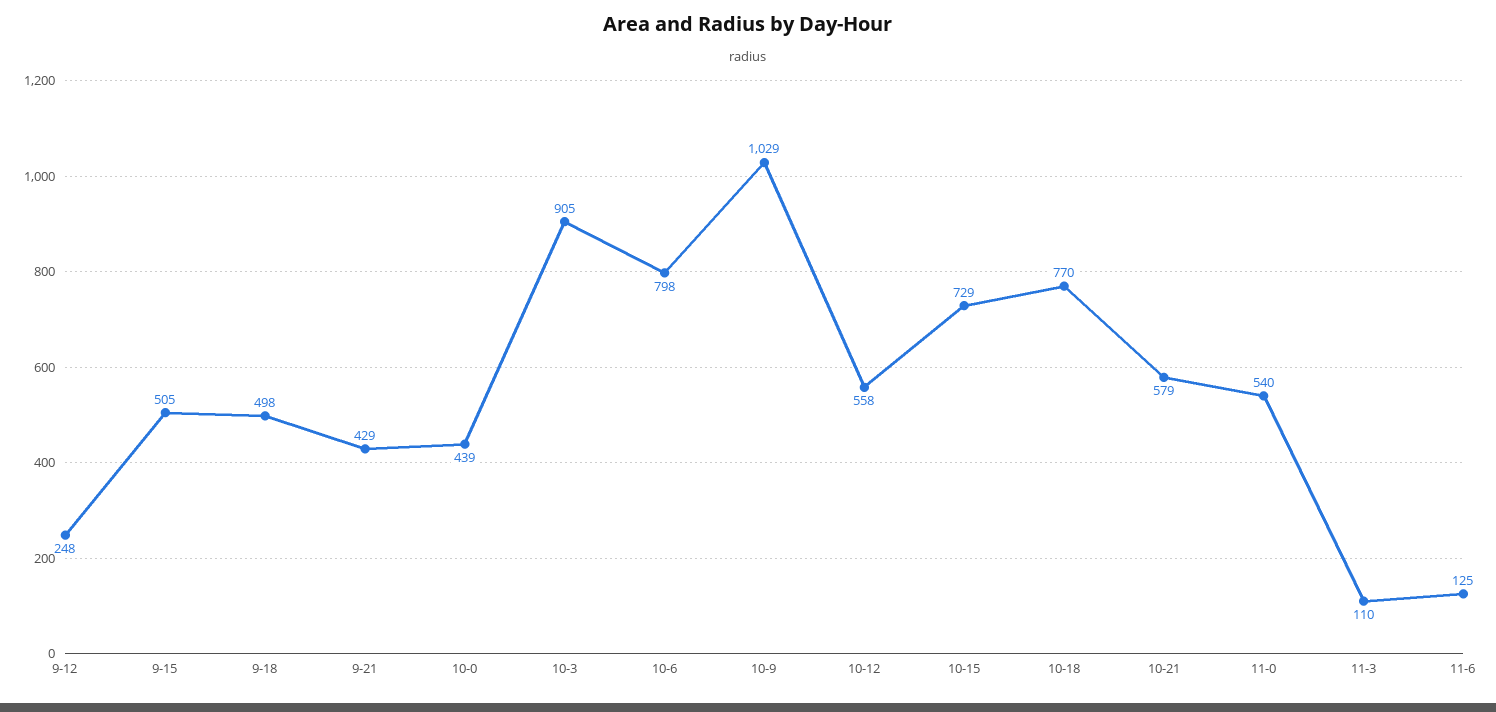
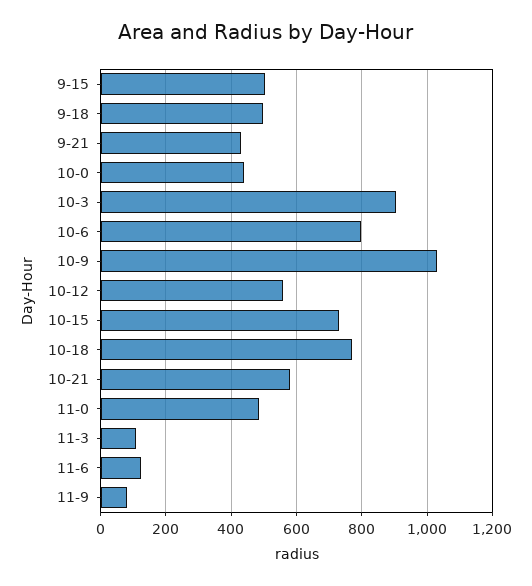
9-12: 248 -> none
11-0: 540 -> 480
11-9: none -> 80

